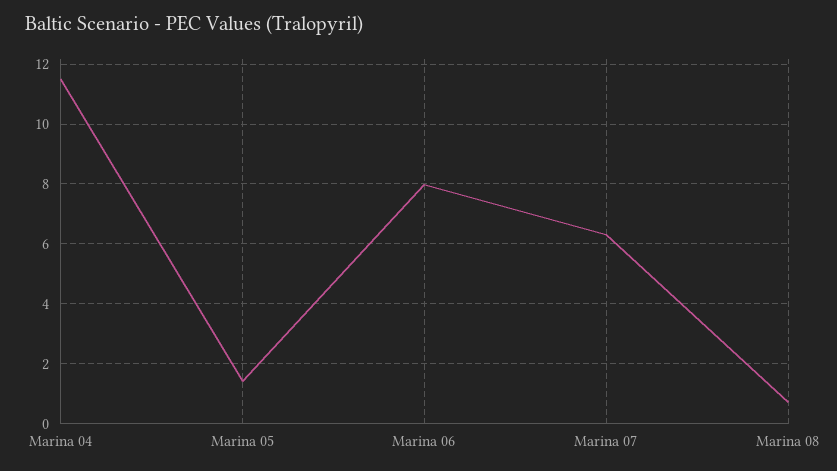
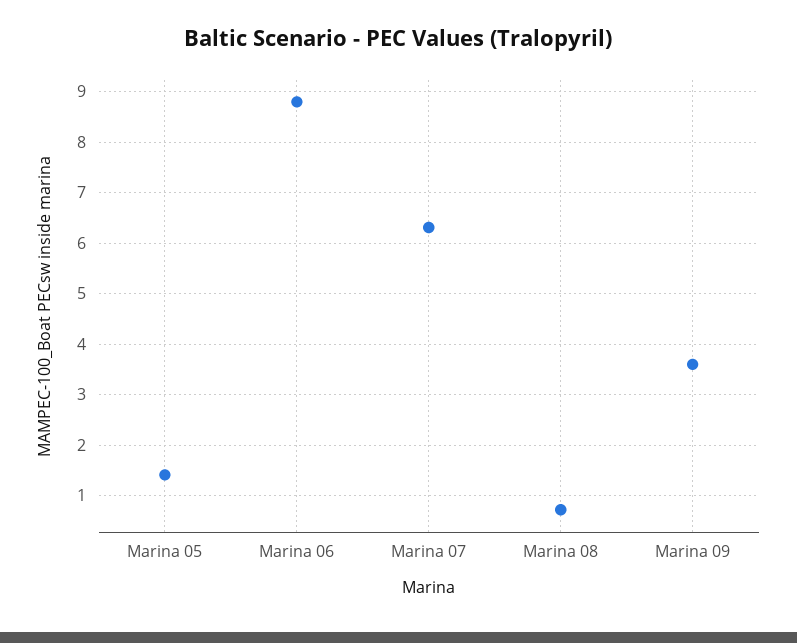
Marina 04: 11.5 -> none
Marina 06: 8 -> 8.8
Marina 09: none -> 3.6

